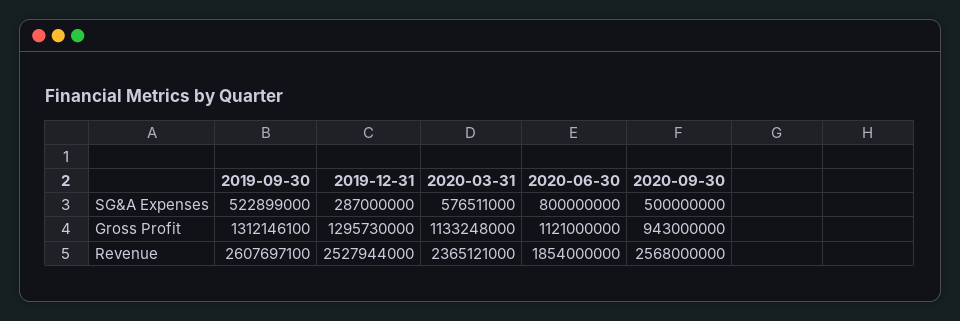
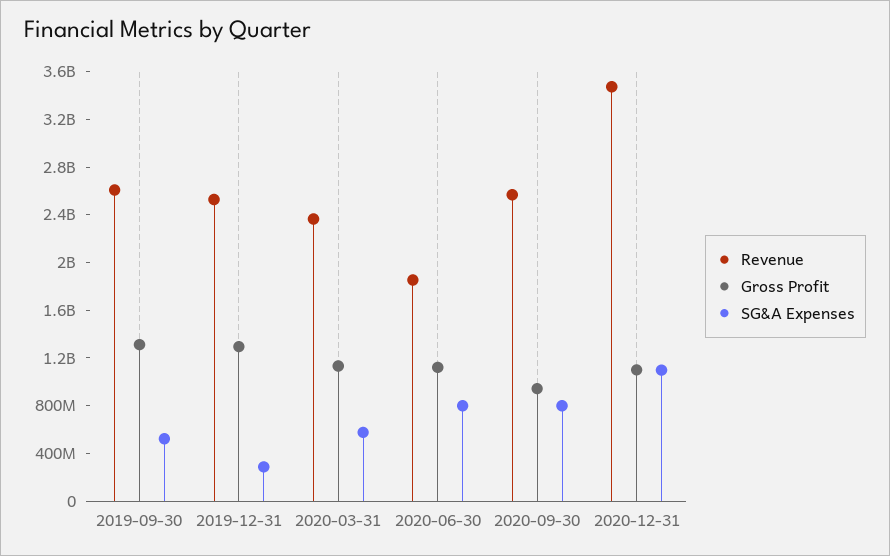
SG&A Expenses, 2020-09-30: 500000000 -> 800000000
Revenue, 2020-12-31: none -> 3500000000
Gross Profit, 2020-12-31: none -> 1100000000
SG&A Expenses, 2020-12-31: none -> 1100000000

